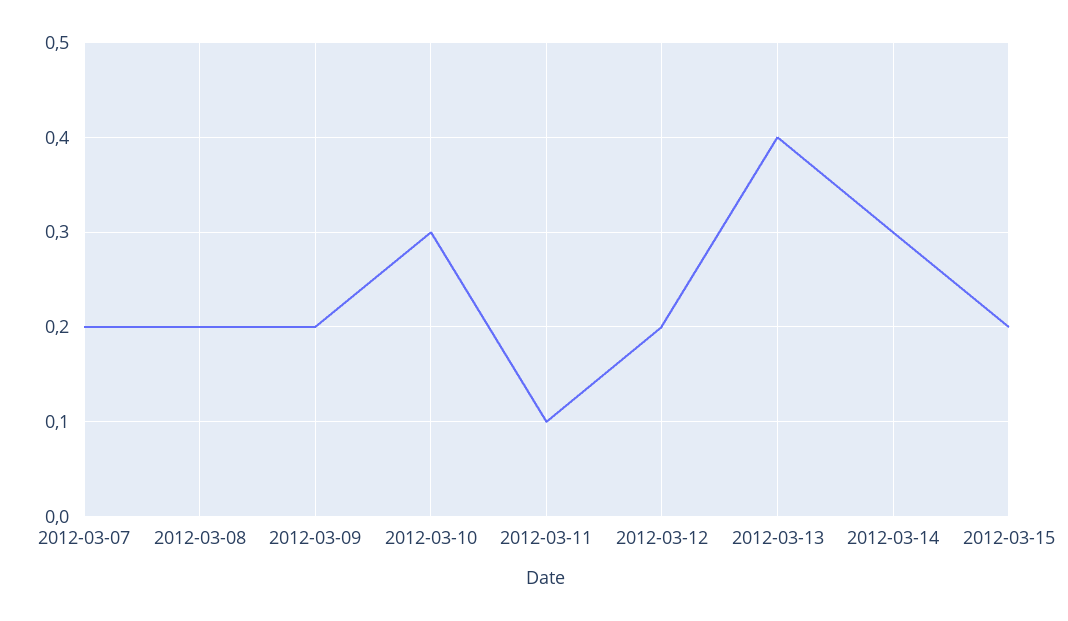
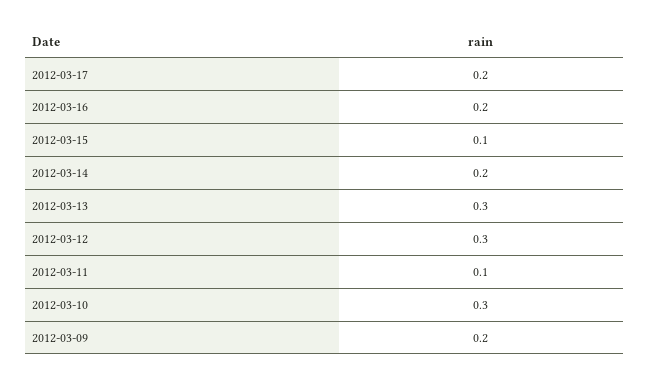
2012-03-07: 0.2 -> none
2012-03-08: 0.2 -> none
2012-03-12: 0.2 -> 0.3
2012-03-13: 0.4 -> 0.3
2012-03-14: 0.3 -> 0.2
2012-03-15: 0.2 -> 0.1
2012-03-17: none -> 0.2
2012-03-16: none -> 0.2

